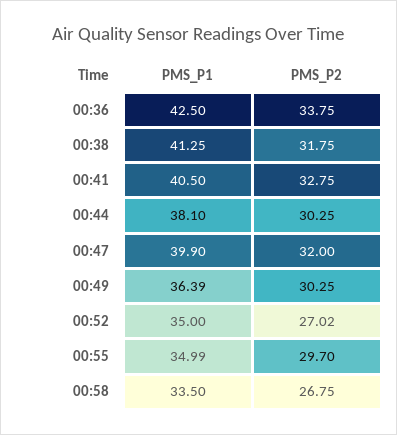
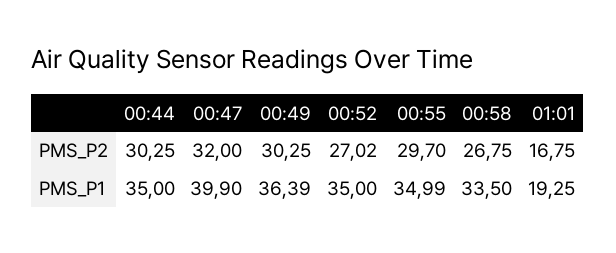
PMS_P1, 00:36: 42.5 -> none
PMS_P2, 00:36: 33.75 -> none
PMS_P1, 00:38: 41.25 -> none
PMS_P2, 00:38: 31.75 -> none
PMS_P1, 00:41: 40.5 -> none
PMS_P2, 00:41: 32.75 -> none
PMS_P1, 00:44: 38.1 -> 35
PMS_P2, 01:01: none -> 16.75
PMS_P1, 01:01: none -> 19.25

